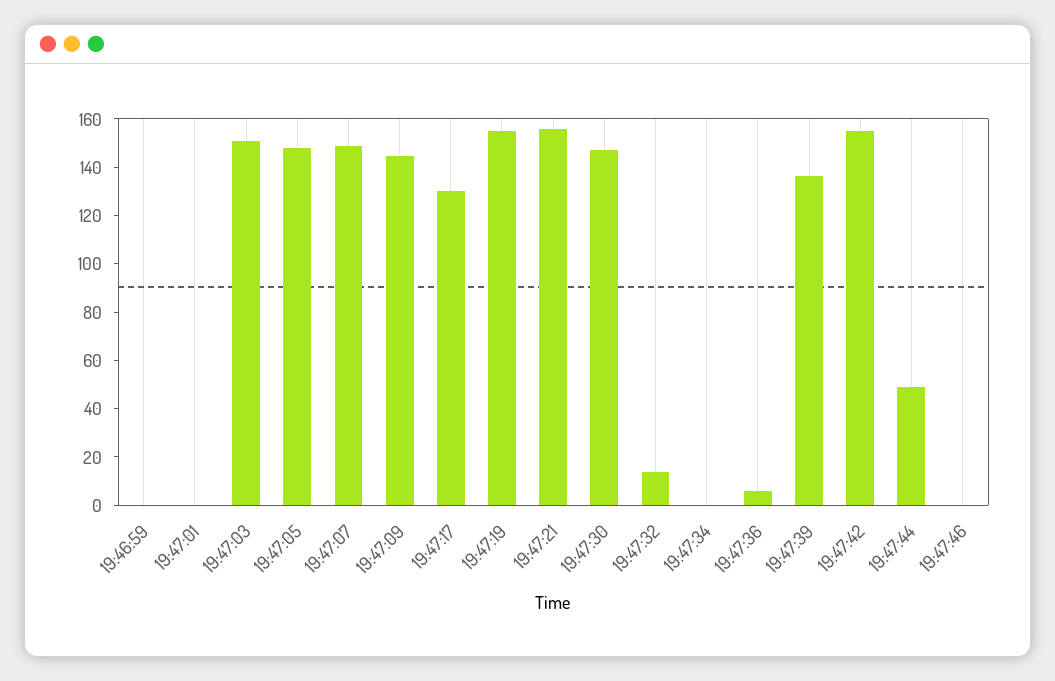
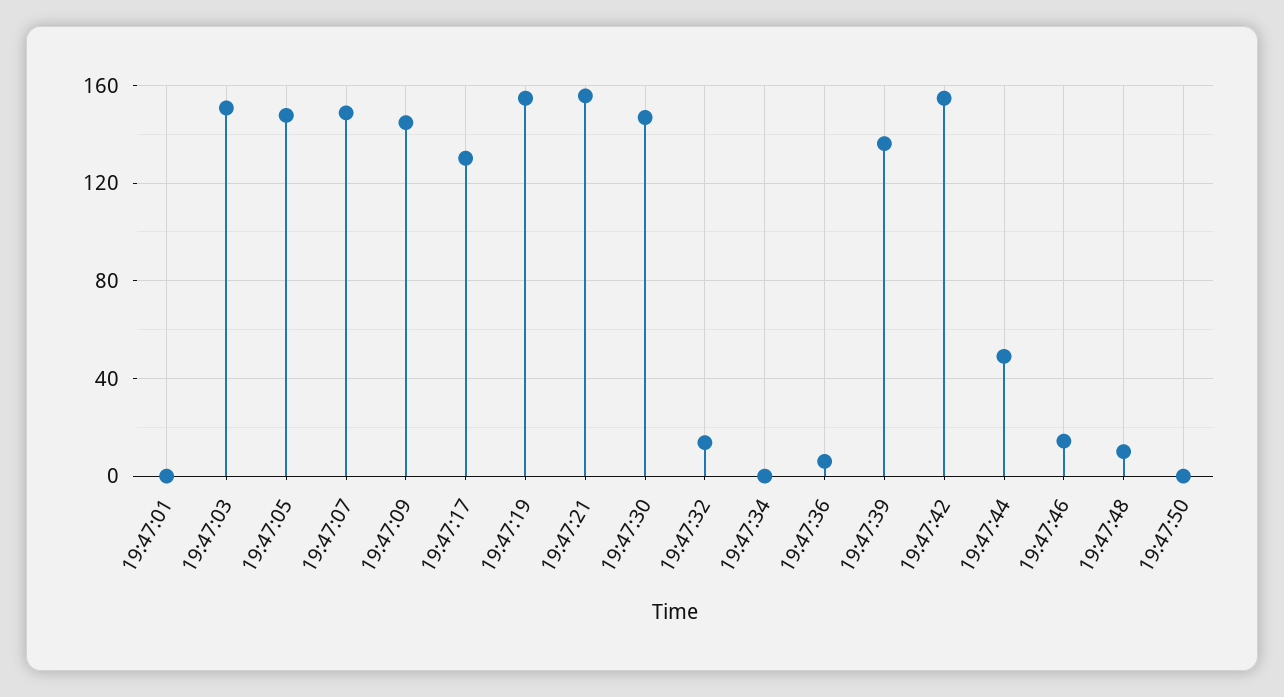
19:46:59: 0 -> none
19:47:46: 0 -> 15
19:47:48: none -> 10
19:47:50: none -> 0

